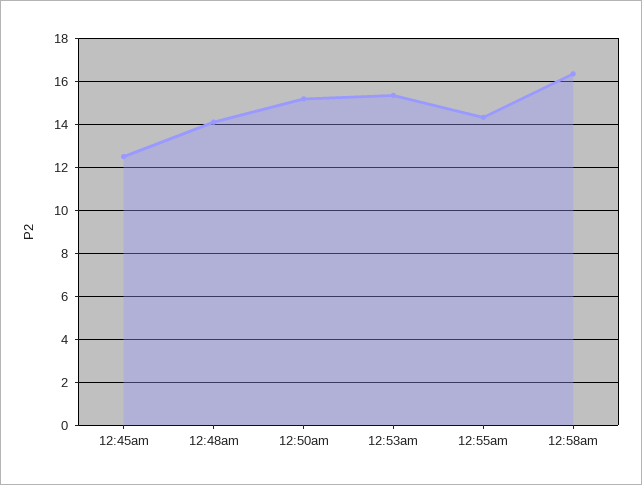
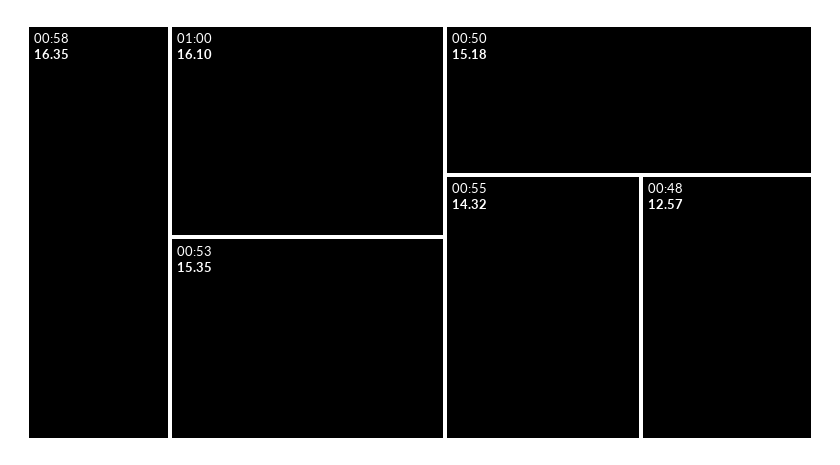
12:45am: 12.5 -> none
12:48am: 14 -> 12.57
01:00: none -> 16.1

